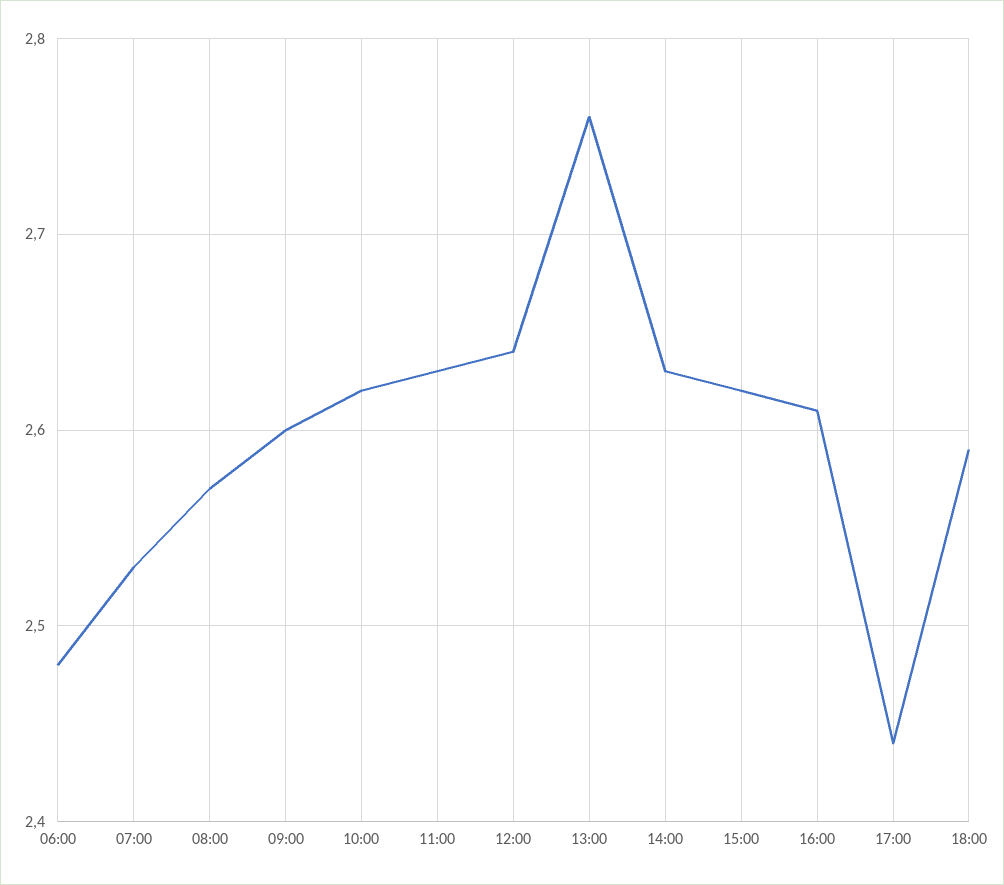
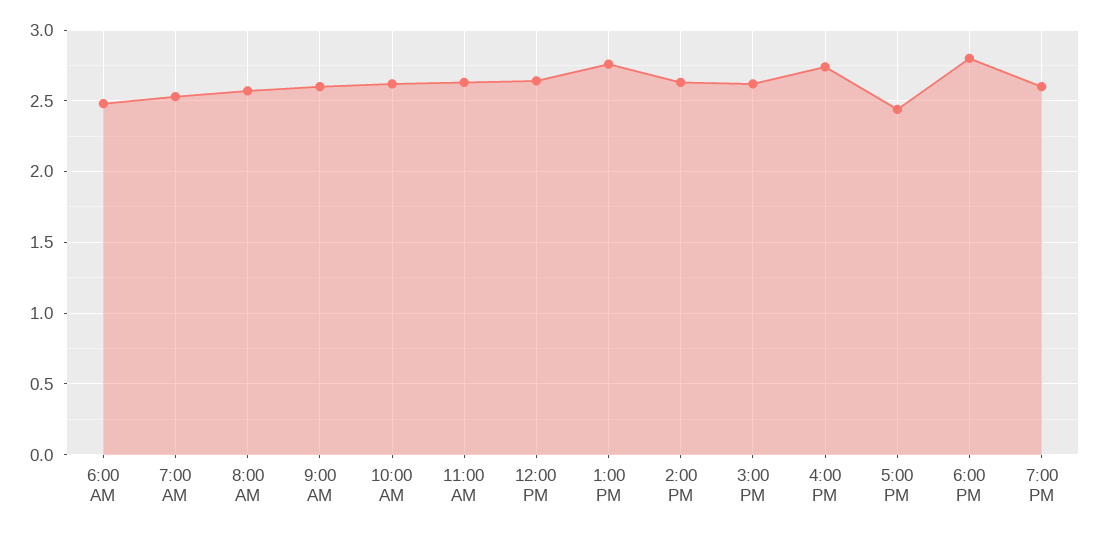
16:00: 2.61 -> 2.75
18:00: 2.59 -> 2.8
7:00 PM: none -> 2.6

